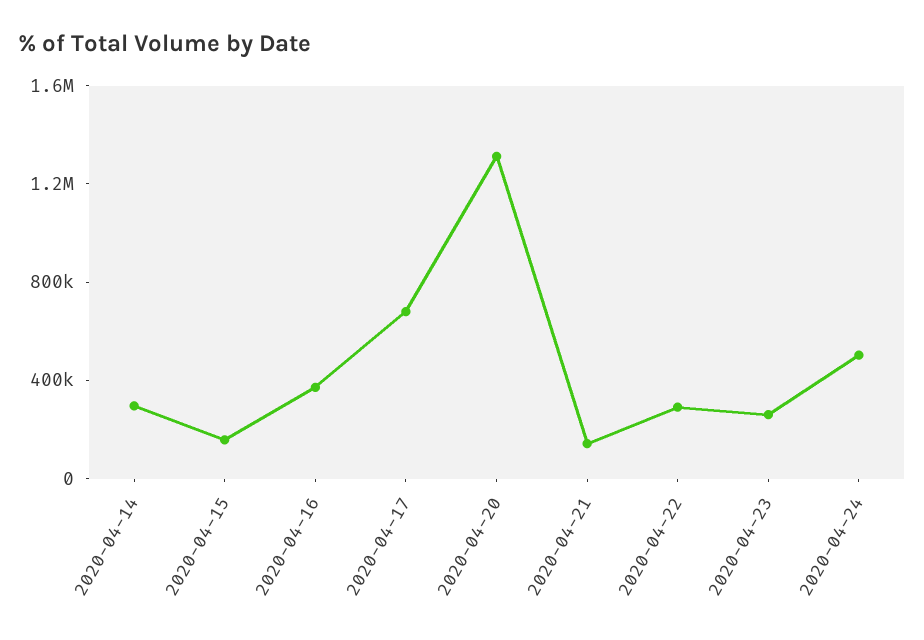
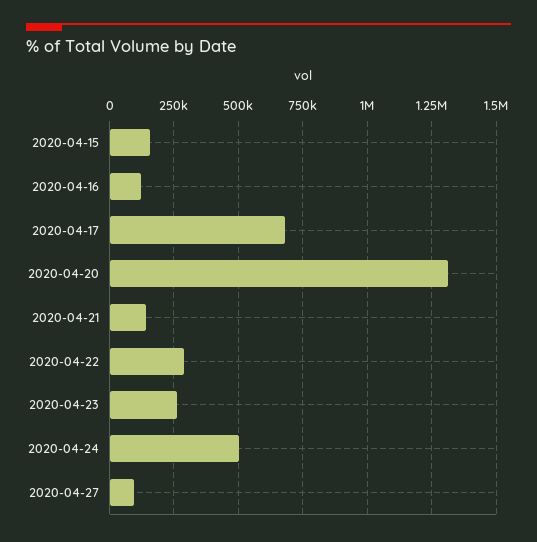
2020-04-14: 300000 -> none
2020-04-16: 400000 -> 125000
2020-04-27: none -> 100000

